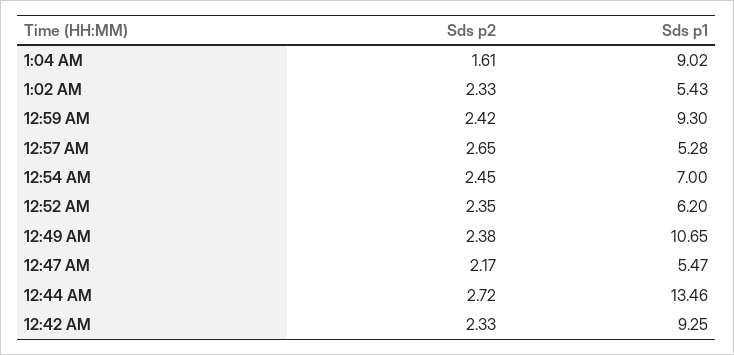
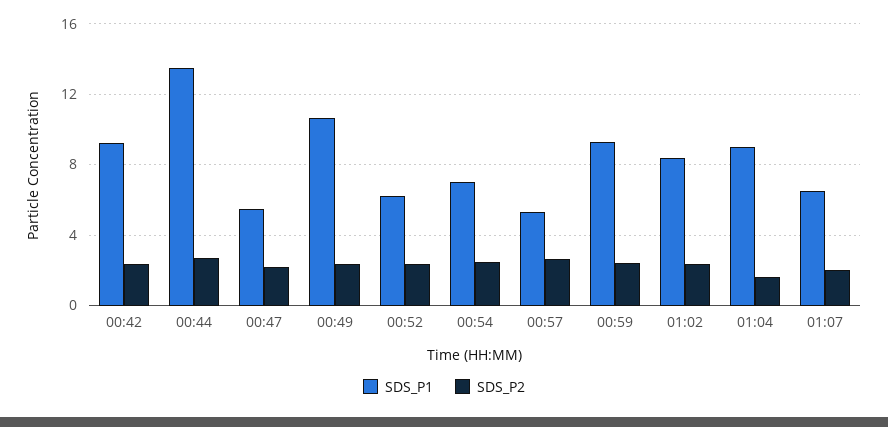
Sds p1, 1:02 AM: 5.43 -> 8.5
Sds p1, 01:07: none -> 6.5
Sds p2, 01:07: none -> 2

